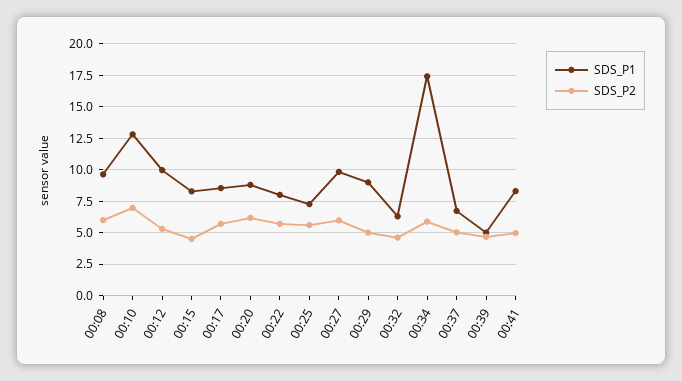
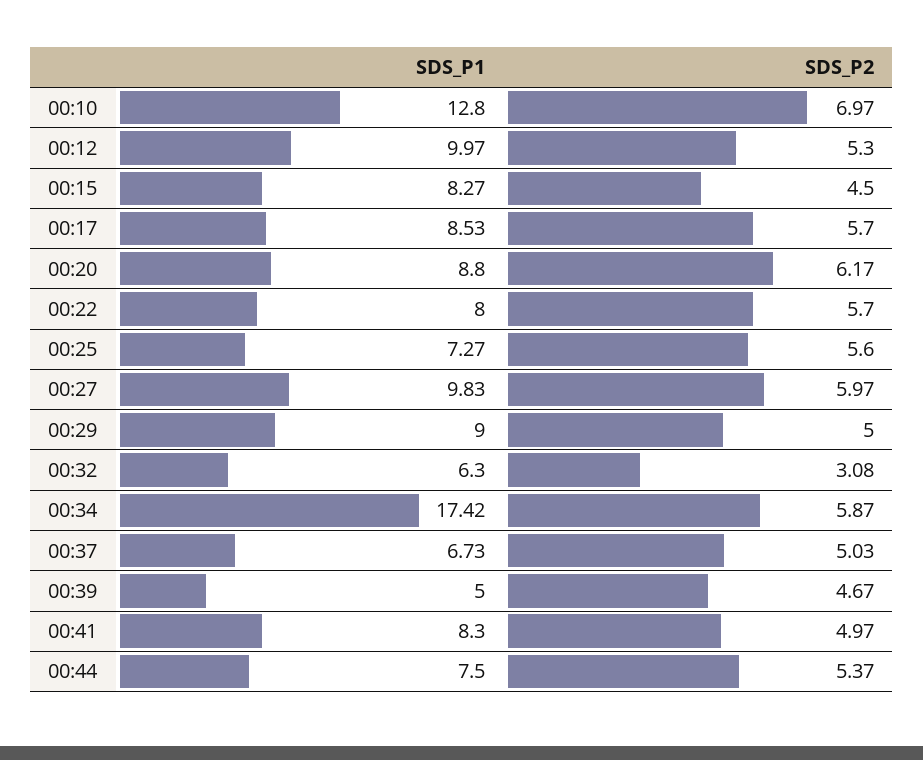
SDS_P1, 00:08: 9.5 -> none
SDS_P2, 00:08: 6 -> none
SDS_P2, 00:32: 4.5 -> 3.08
SDS_P1, 00:44: none -> 7.5
SDS_P2, 00:44: none -> 5.37

